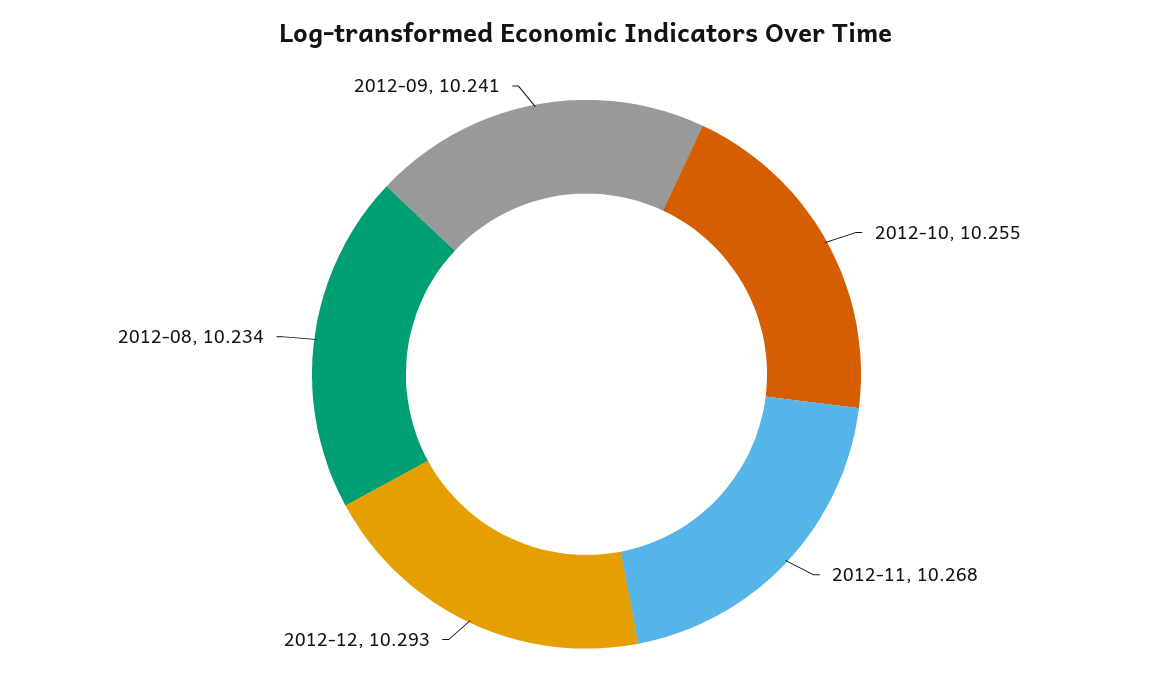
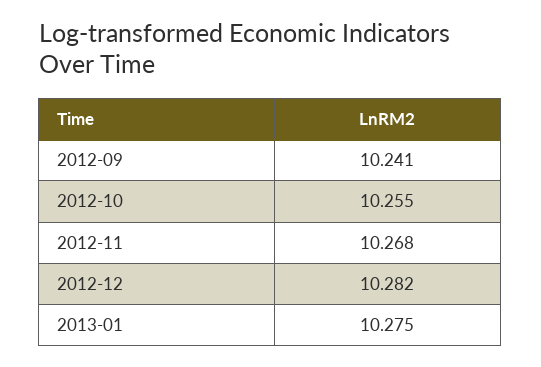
2012-12: 10.293 -> 10.282
2012-08: 10.234 -> none
2013-01: none -> 10.275

